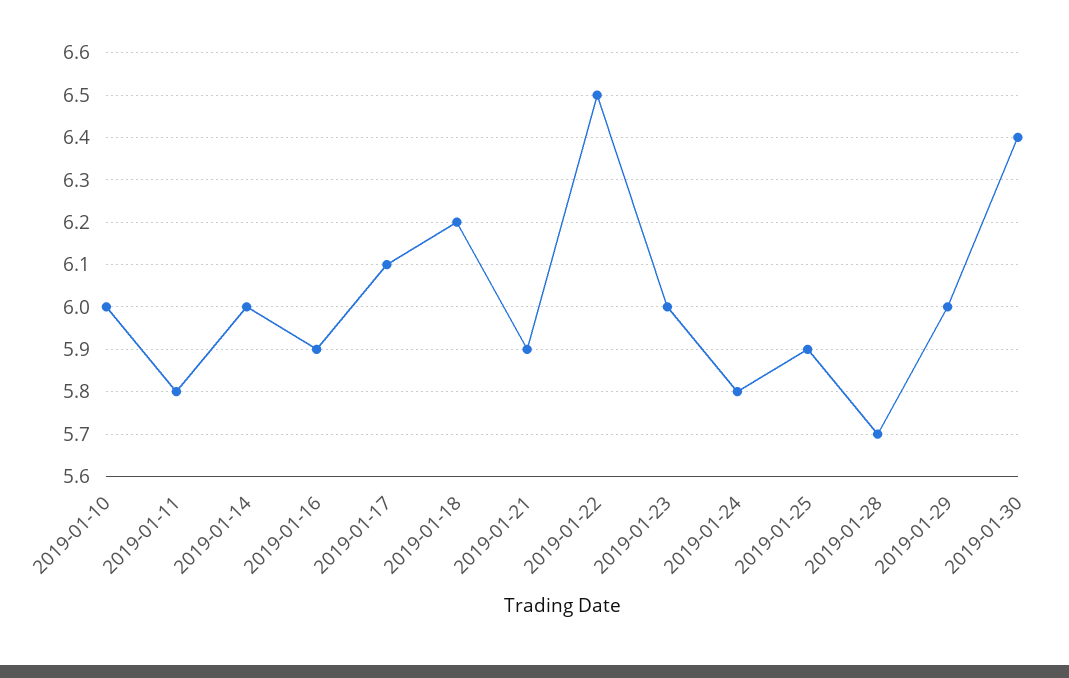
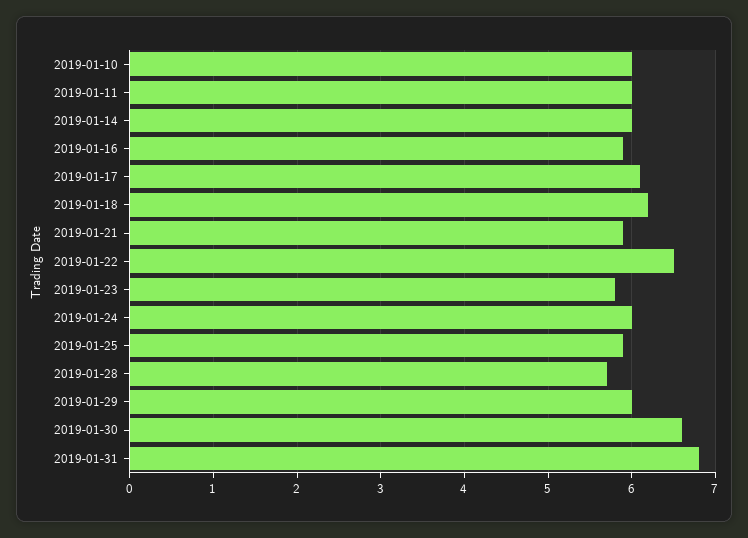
2019-01-11: 5.8 -> 6
2019-01-23: 6 -> 5.8
2019-01-24: 5.8 -> 6
2019-01-30: 6.4 -> 6.6
2019-01-31: none -> 6.8

